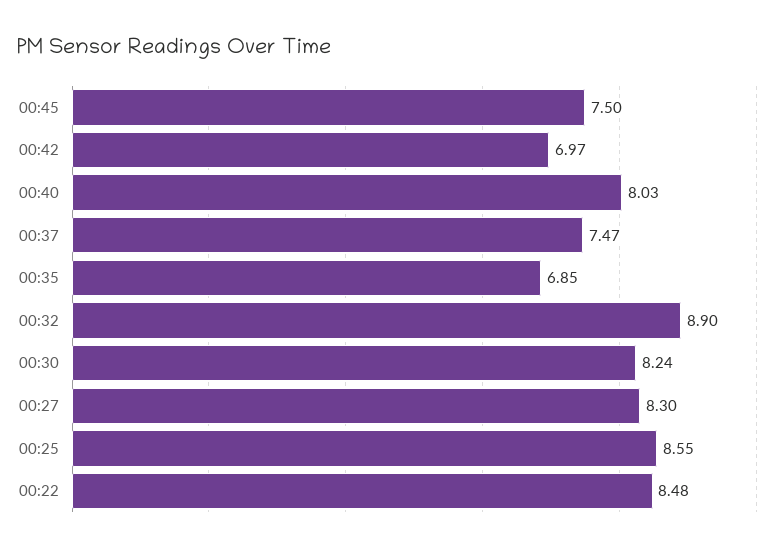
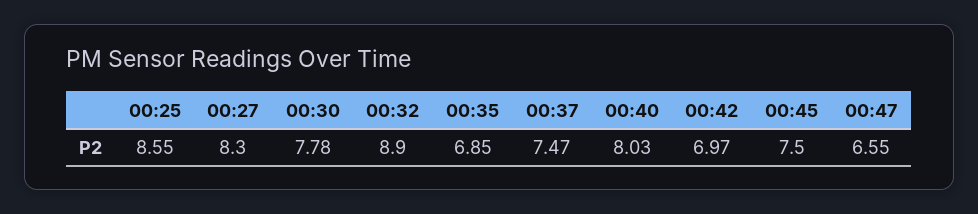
00:30: 8.24 -> 7.78
00:22: 8.48 -> none
00:47: none -> 6.55

